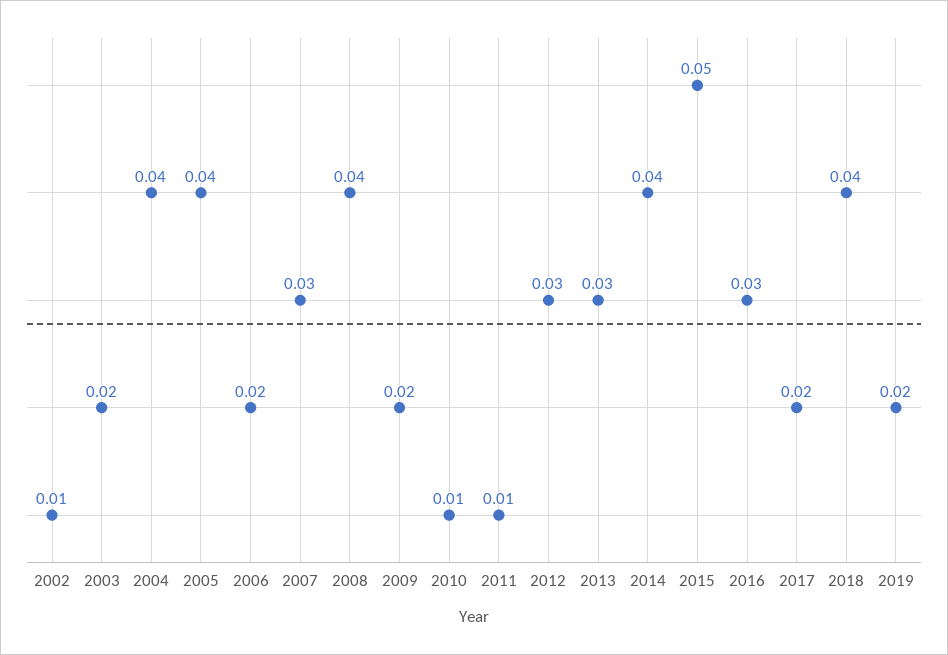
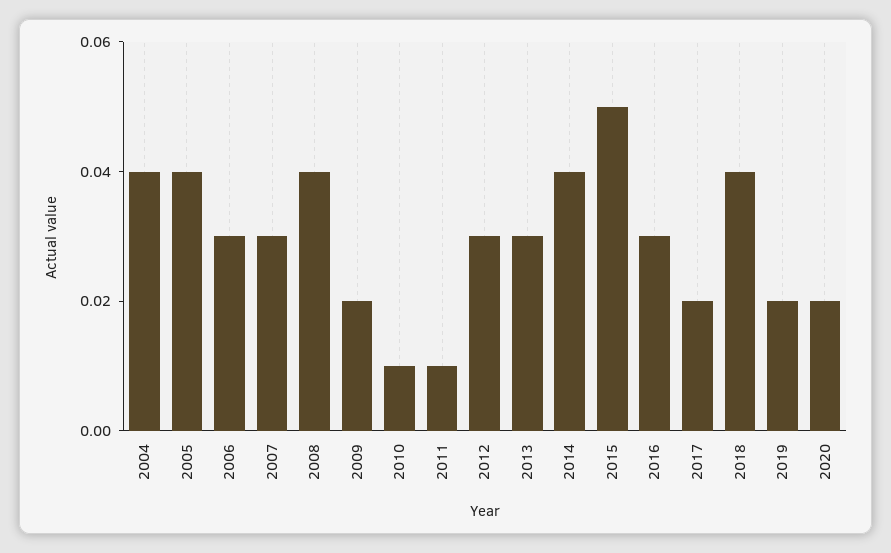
2002: 0.01 -> none
2003: 0.02 -> none
2006: 0.02 -> 0.03
2020: none -> 0.02

